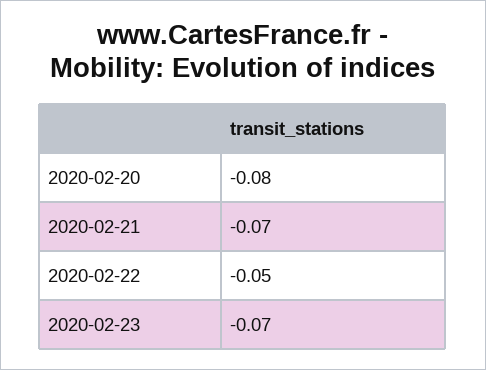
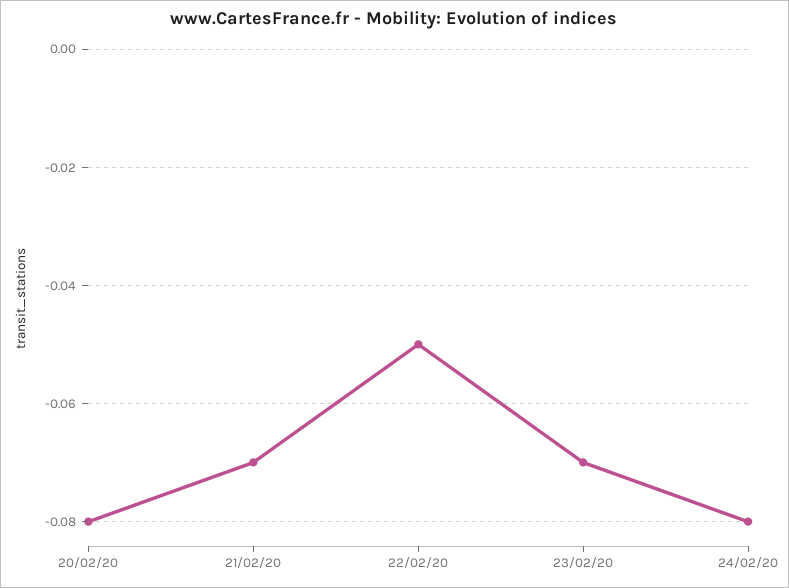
24/02/20: none -> -0.08

